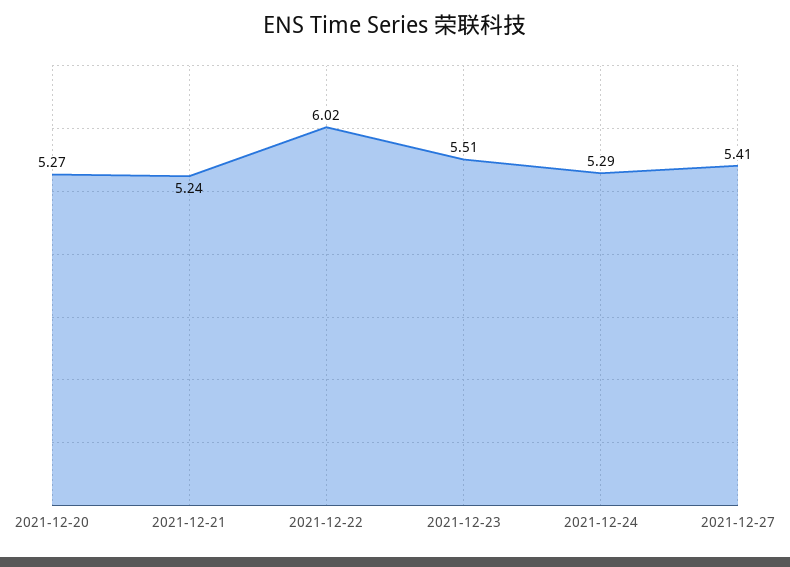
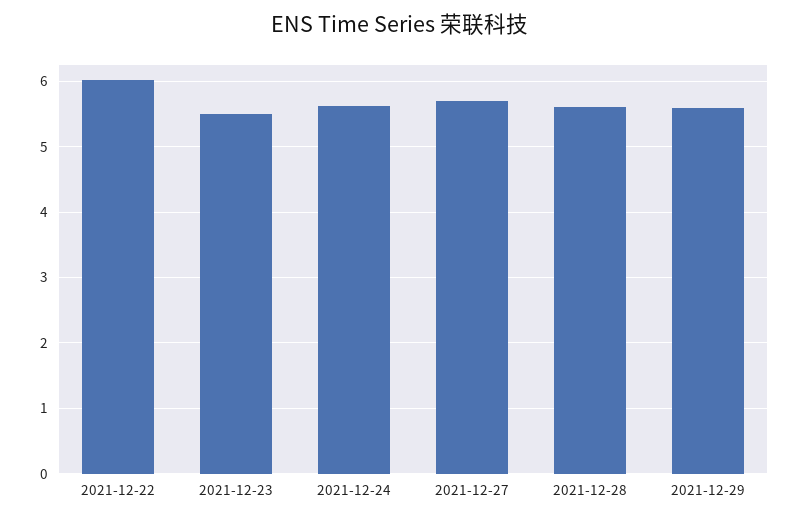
2021-12-20: 5.27 -> none
2021-12-21: 5.24 -> none
2021-12-24: 5.29 -> 5.6
2021-12-27: 5.41 -> 5.7
2021-12-28: none -> 5.6
2021-12-29: none -> 5.6

